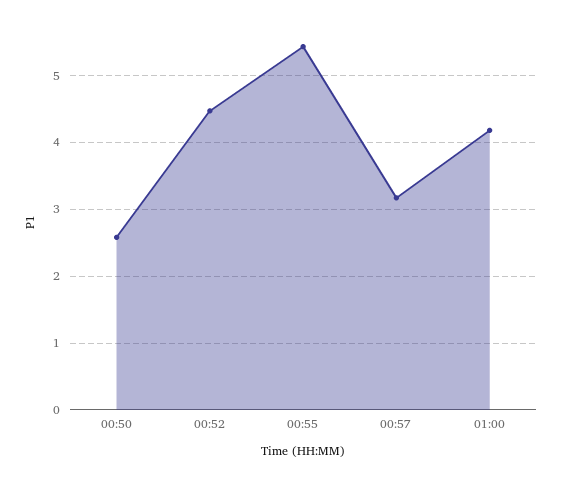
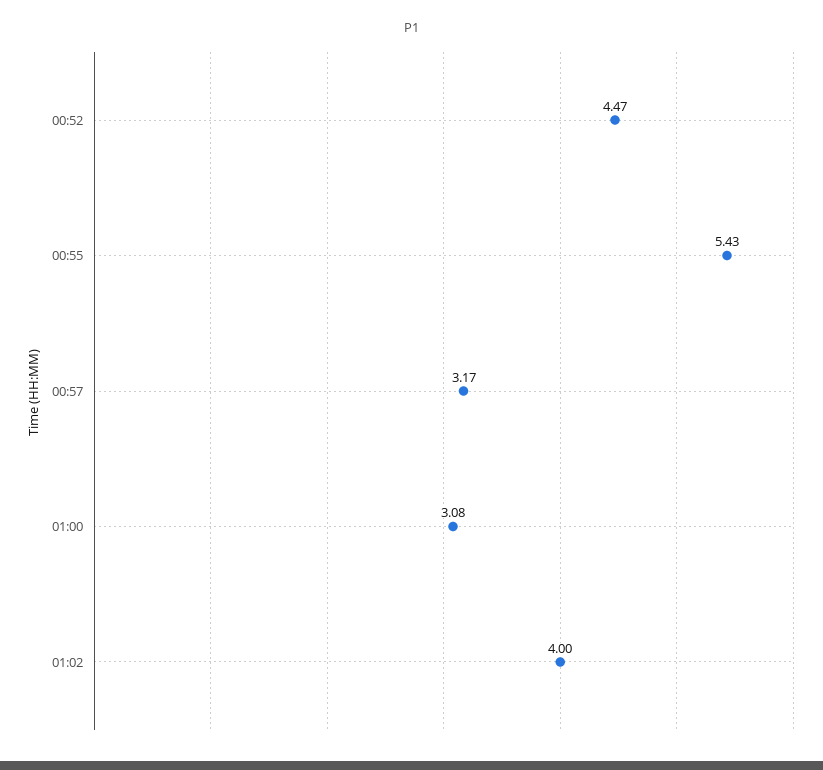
00:50: 2.6 -> none
01:00: 4.2 -> 3.08
01:02: none -> 4

